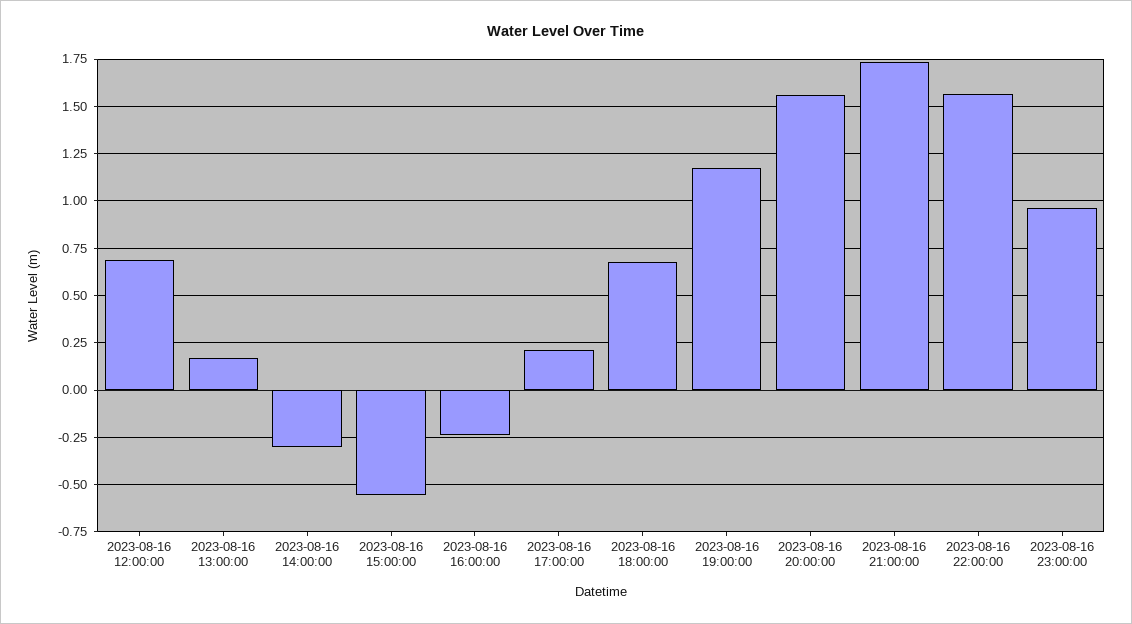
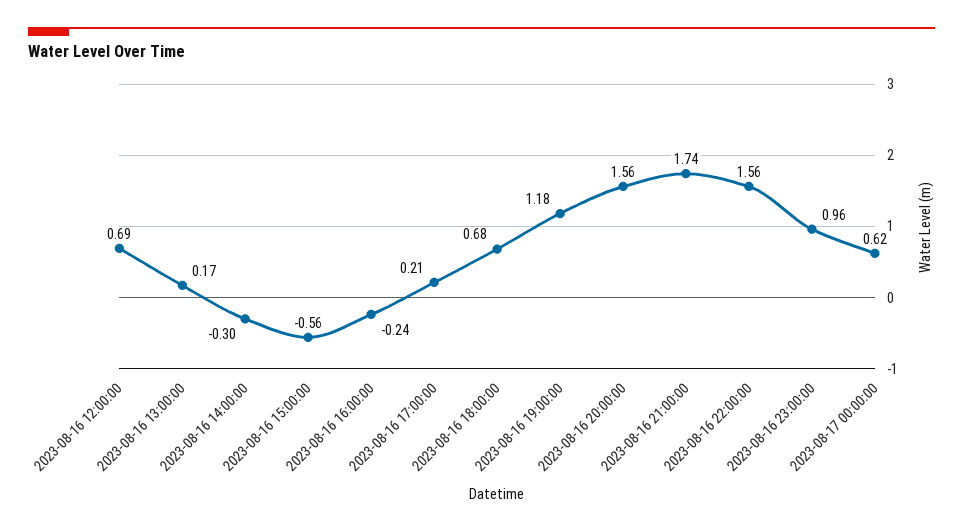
2023-08-17 00:00:00: none -> 0.62

